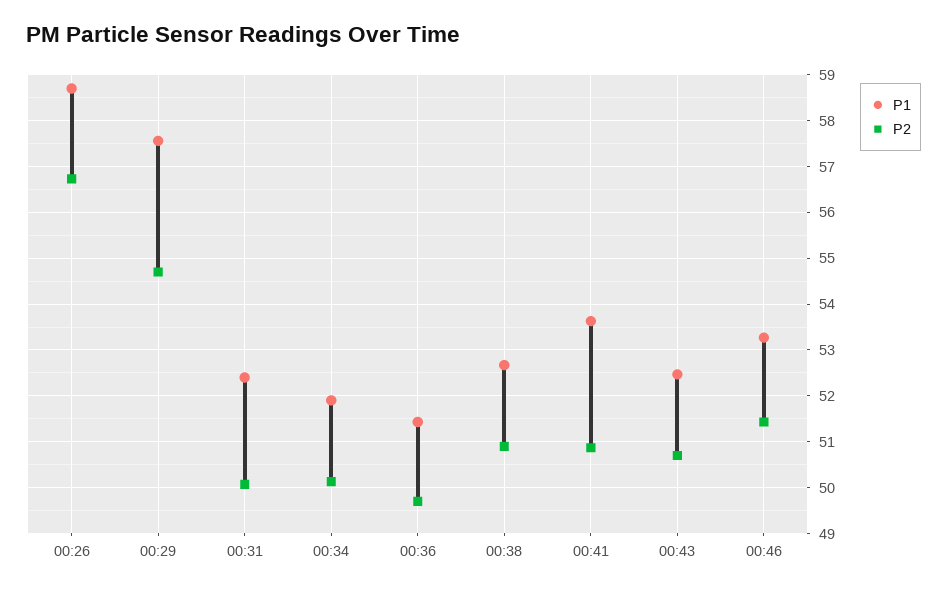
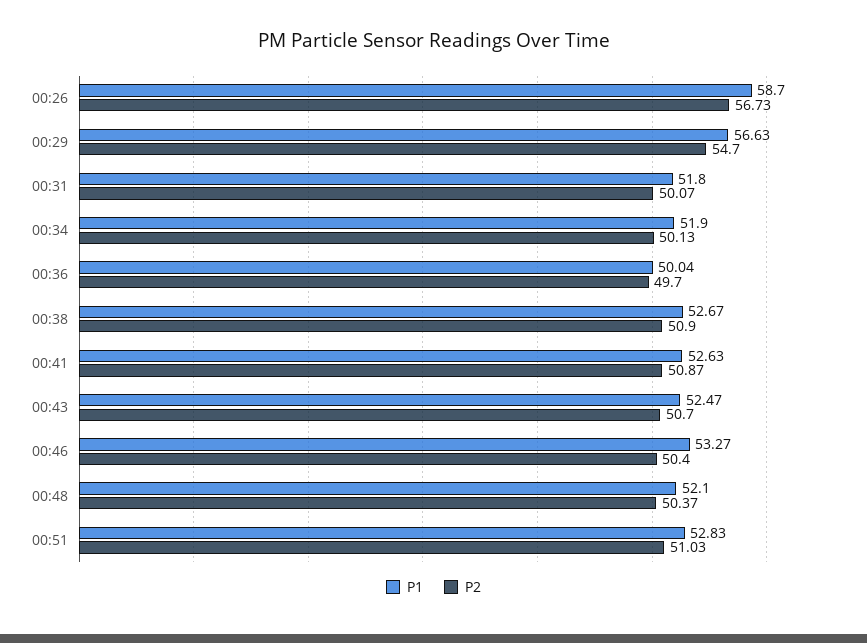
P1, 00:29: 57.6 -> 56.63
P1, 00:31: 52.4 -> 51.8
P1, 00:36: 51.4 -> 50.04
P1, 00:41: 53.6 -> 52.63
P2, 00:46: 51.4 -> 50.4
P1, 00:48: none -> 52.1
P2, 00:48: none -> 50.37
P1, 00:51: none -> 52.83
P2, 00:51: none -> 51.03

